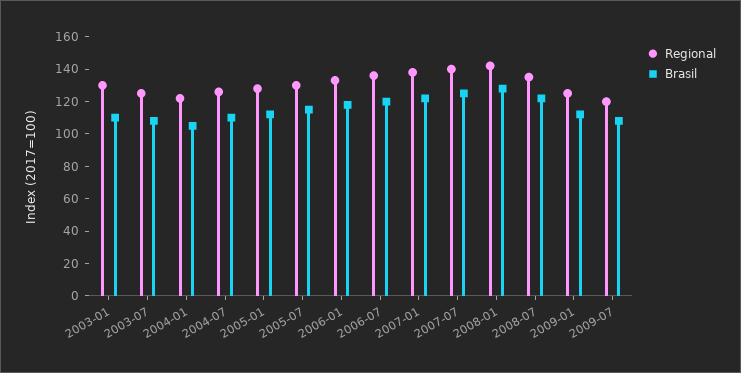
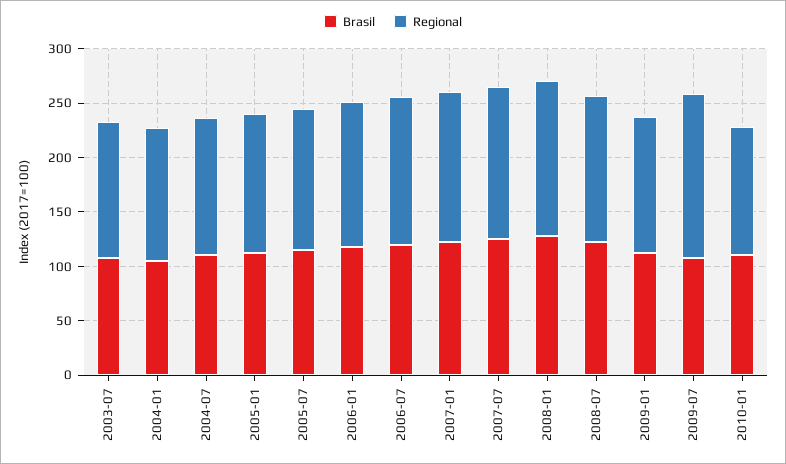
Regional, 2003-01: 130 -> none
Brasil, 2003-01: 110 -> none
Regional, 2009-07: 120 -> 150
Brasil, 2010-01: none -> 110
Regional, 2010-01: none -> 120

